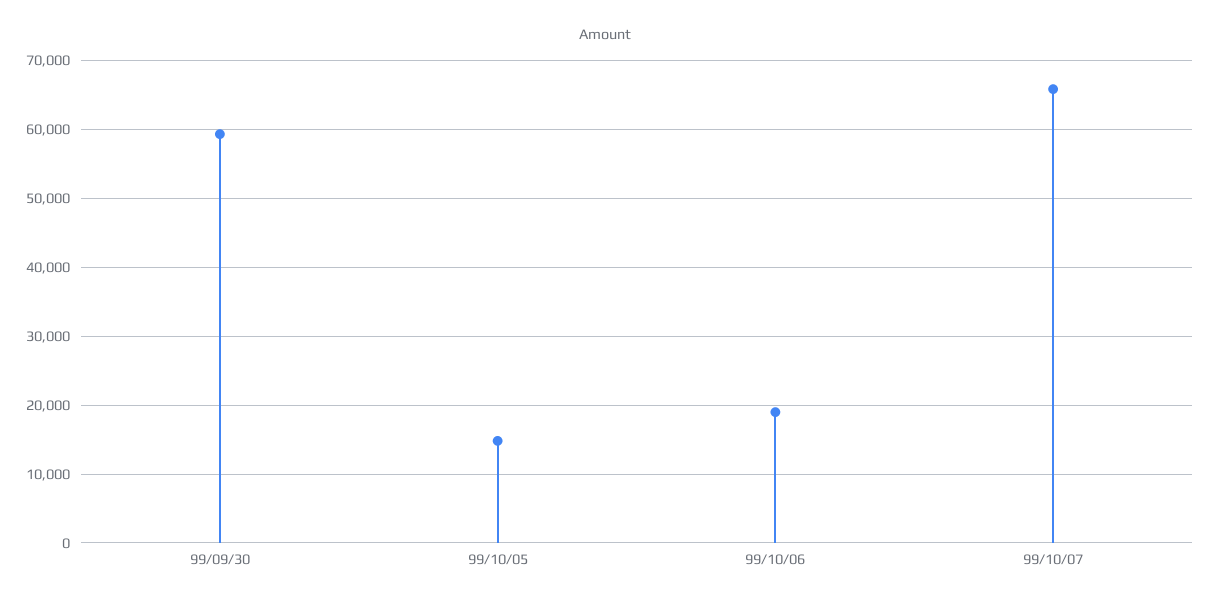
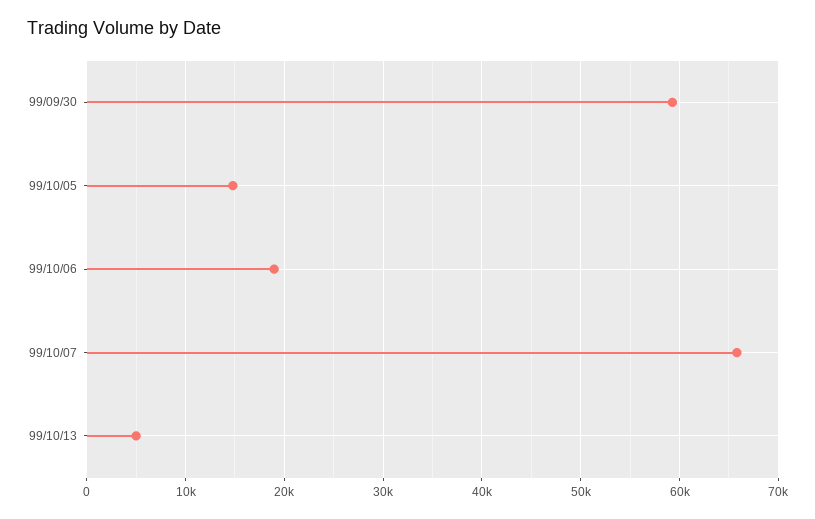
99/10/13: none -> 5000

